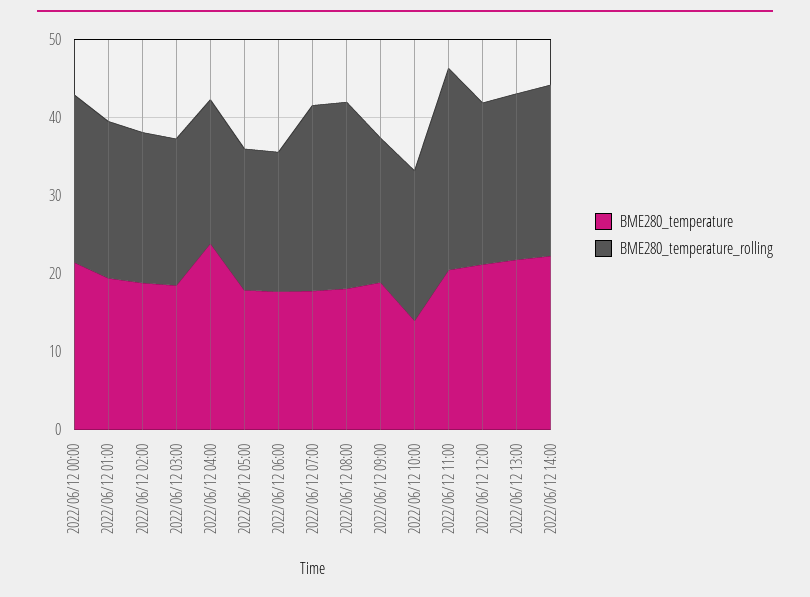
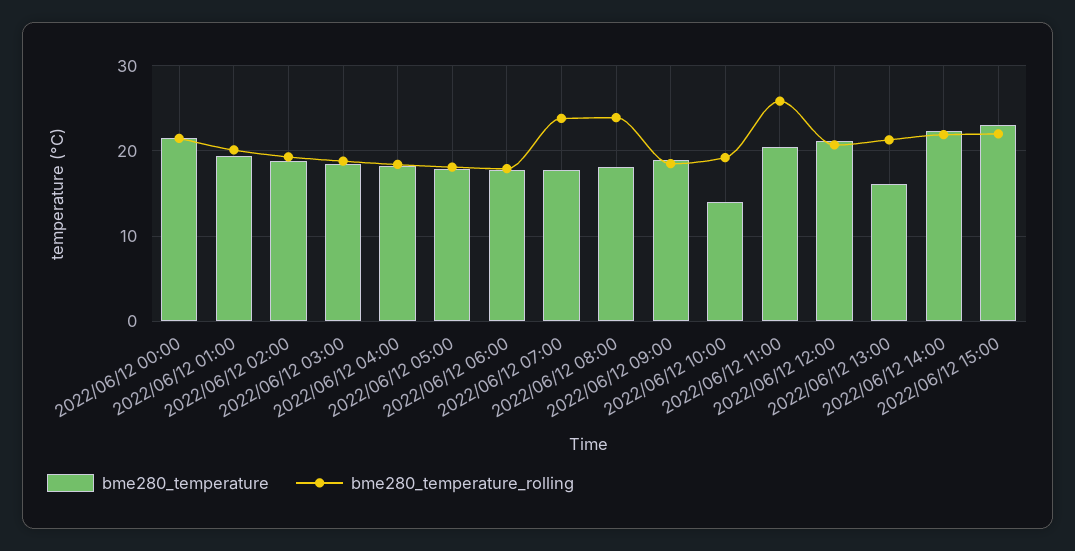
BME280_temperature, 2022/06/12 04:00: 24 -> 18
BME280_temperature, 2022/06/12 13:00: 22 -> 16
BME280_temperature, 2022/06/12 15:00: none -> 23
BME280_temperature_rolling, 2022/06/12 15:00: none -> 22

